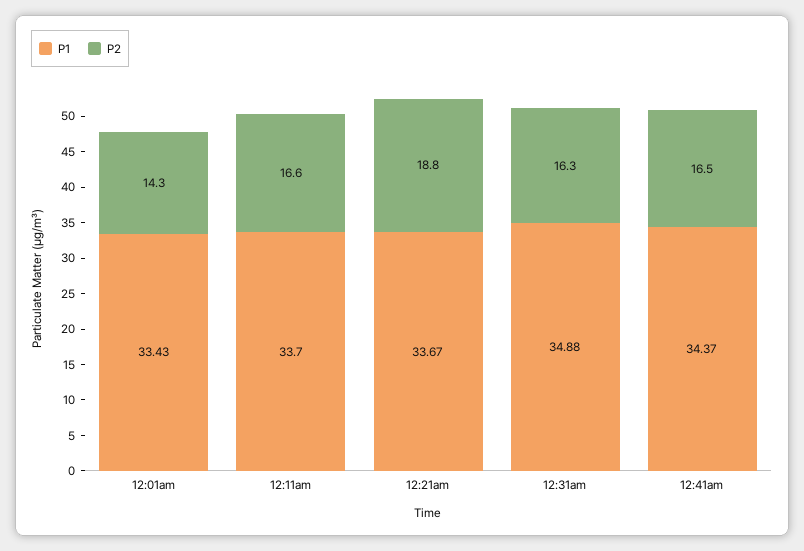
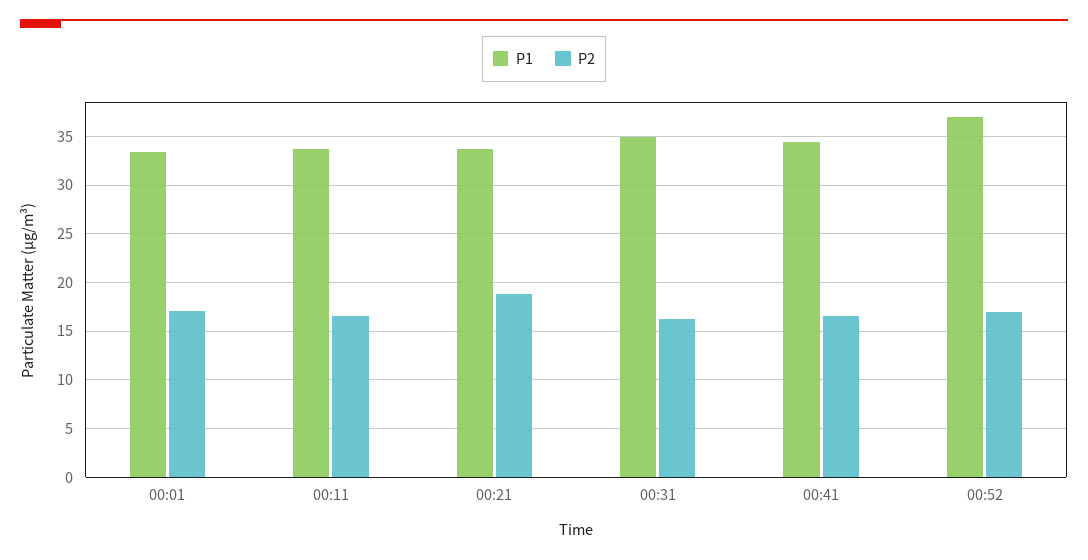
P2, 12:01am: 14.3 -> 17
P1, 00:52: none -> 37
P2, 00:52: none -> 17

